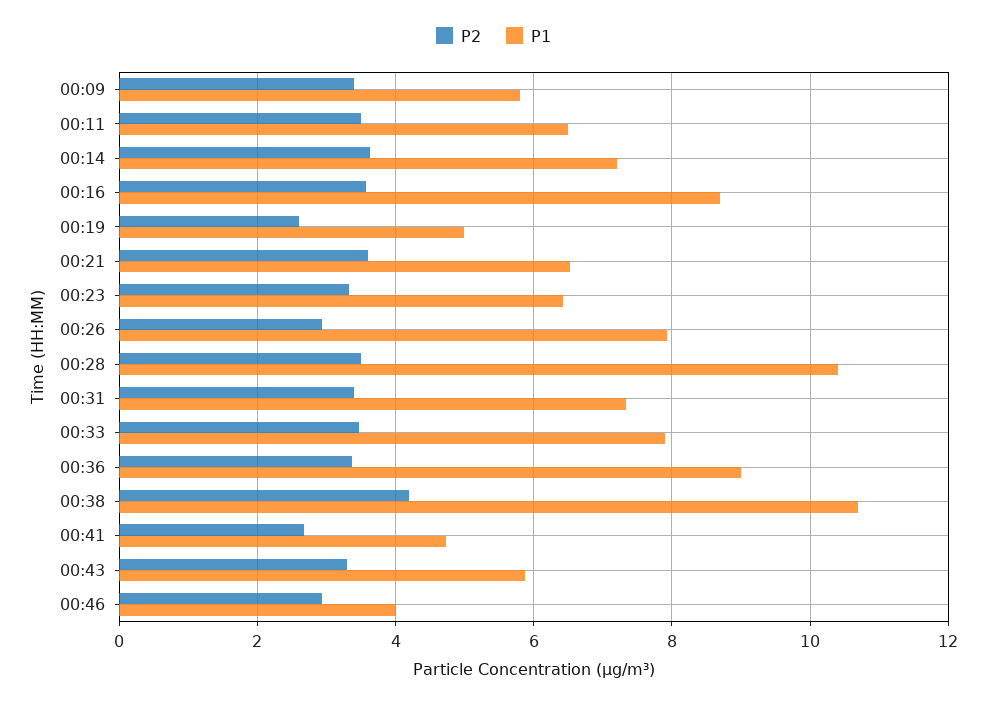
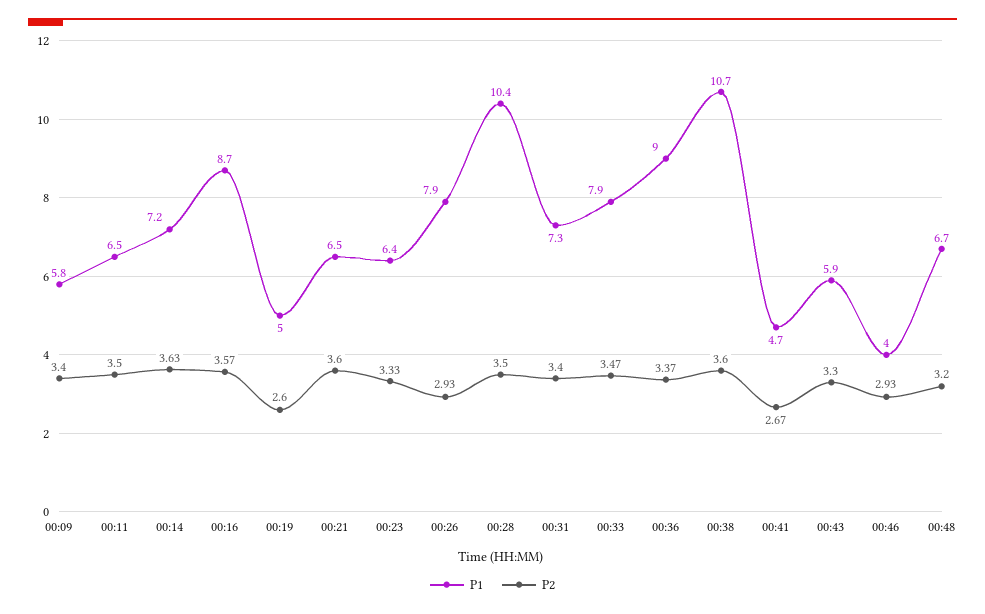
P2, 00:38: 4.2 -> 3.6
P1, 00:48: none -> 6.7
P2, 00:48: none -> 3.2

